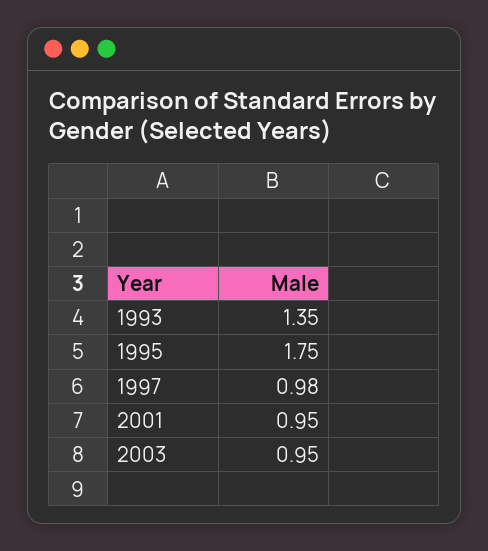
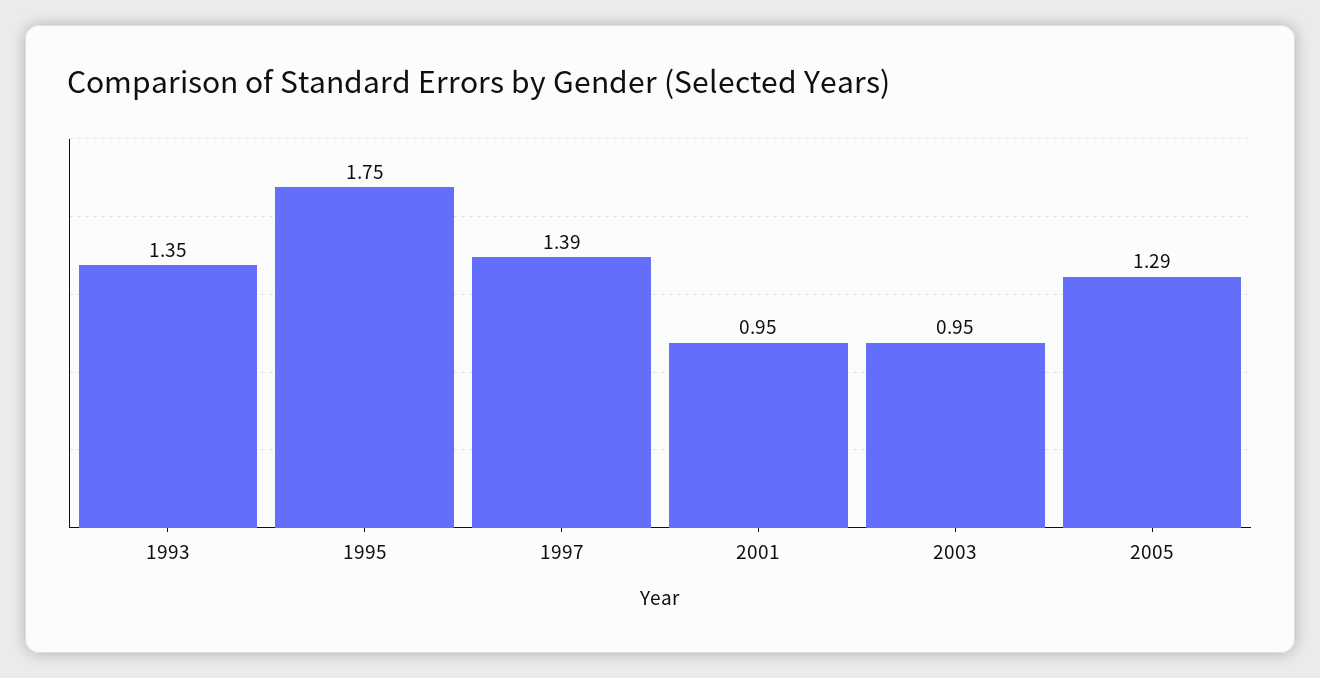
1997: 0.98 -> 1.39
2005: none -> 1.29

